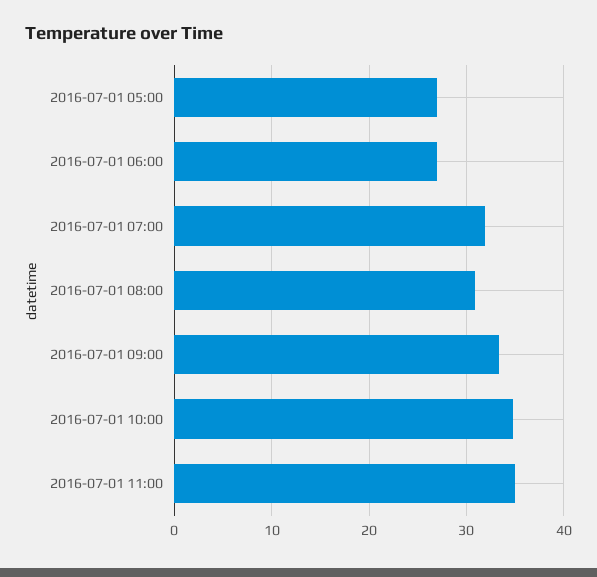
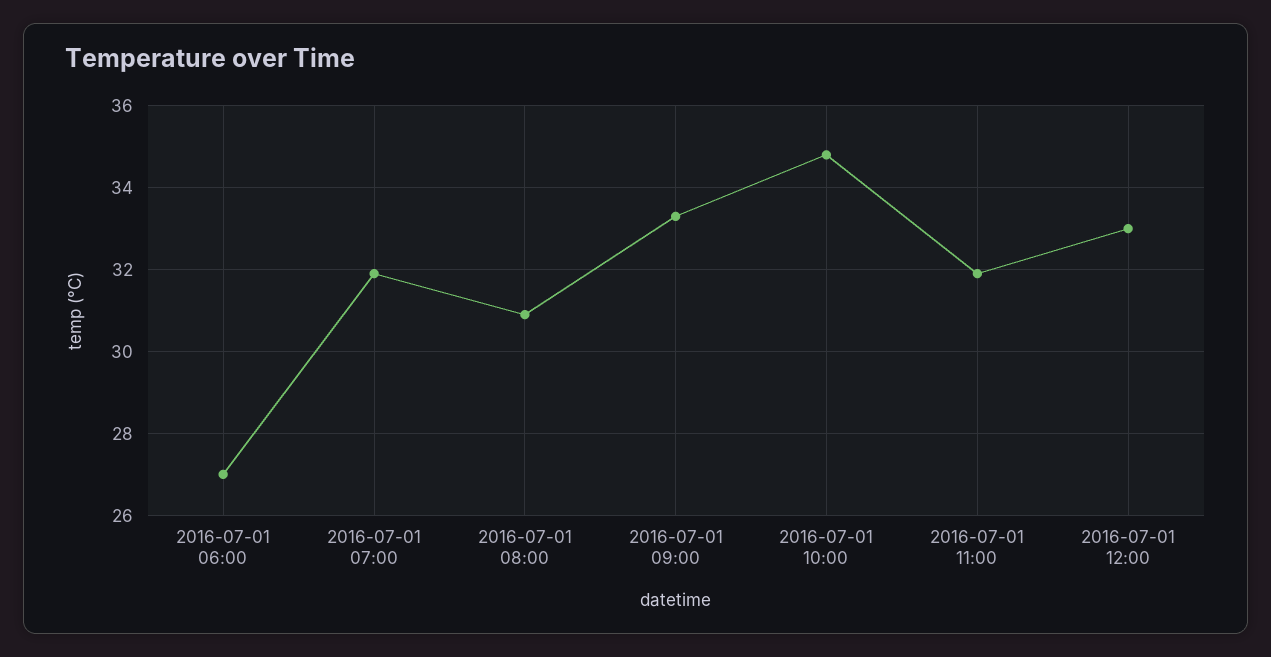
2016-07-01 05:00: 27 -> none
2016-07-01 11:00: 35 -> 32
2016-07-01 12:00: none -> 33

